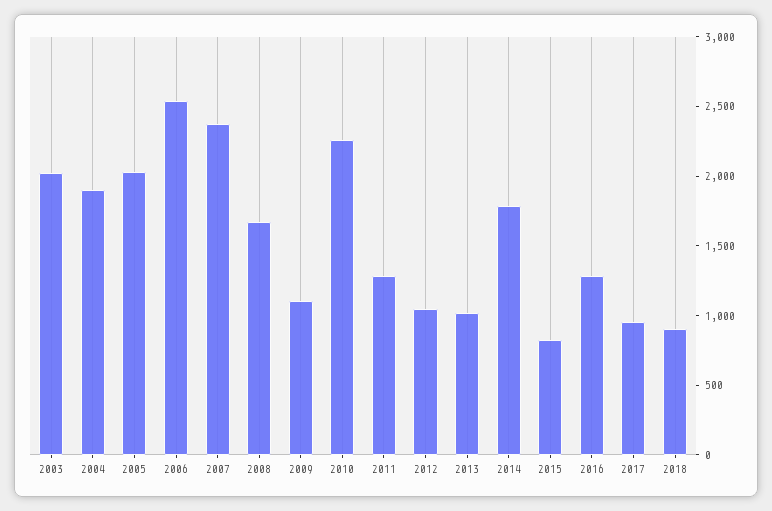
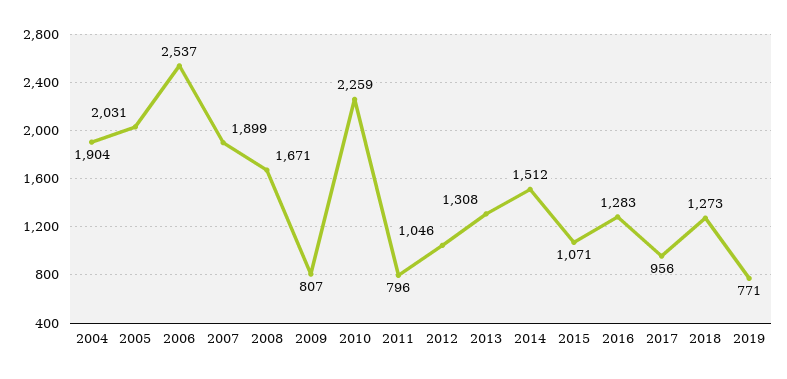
2003: 2000 -> none
2007: 2400 -> 1899
2009: 1100 -> 807
2011: 1300 -> 796
2013: 1000 -> 1308
2014: 1800 -> 1512
2015: 800 -> 1071
2018: 900 -> 1273
2019: none -> 771

